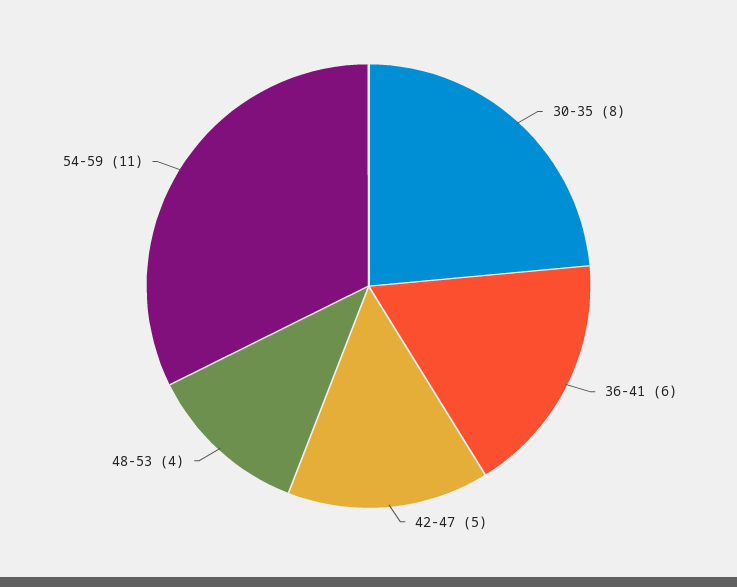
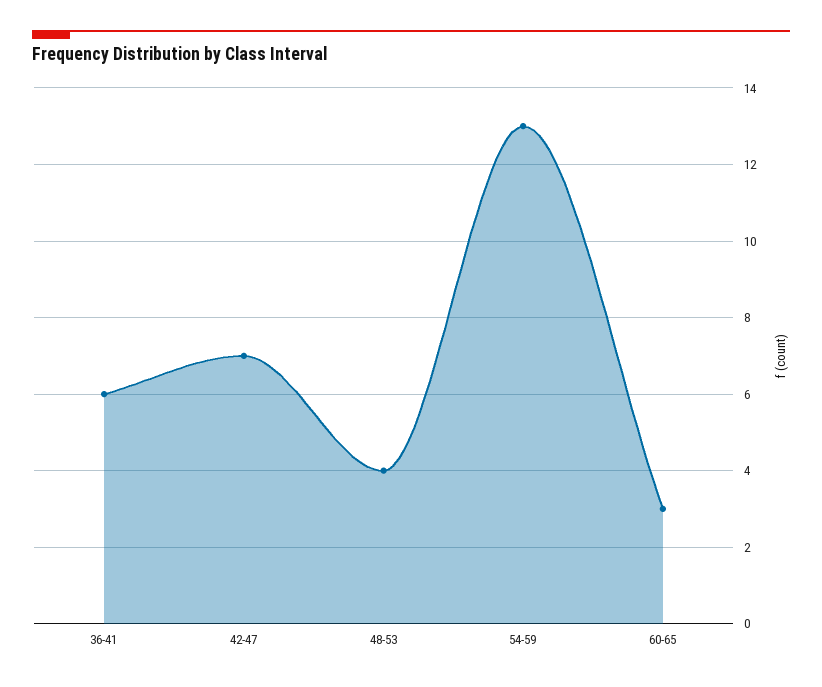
30-35: 8 -> none
42-47: 5 -> 7
54-59: 11 -> 13
60-65: none -> 3

